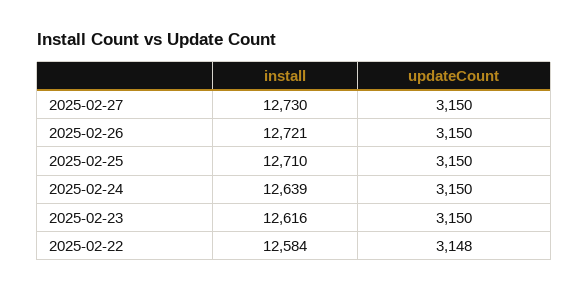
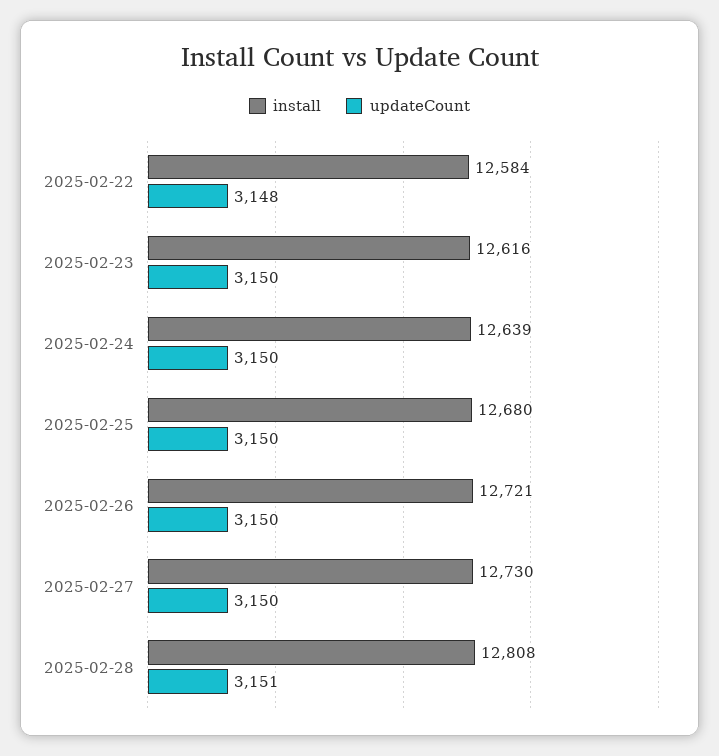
install, 2025-02-25: 12710 -> 12680
install, 2025-02-28: none -> 12808
updateCount, 2025-02-28: none -> 3151

